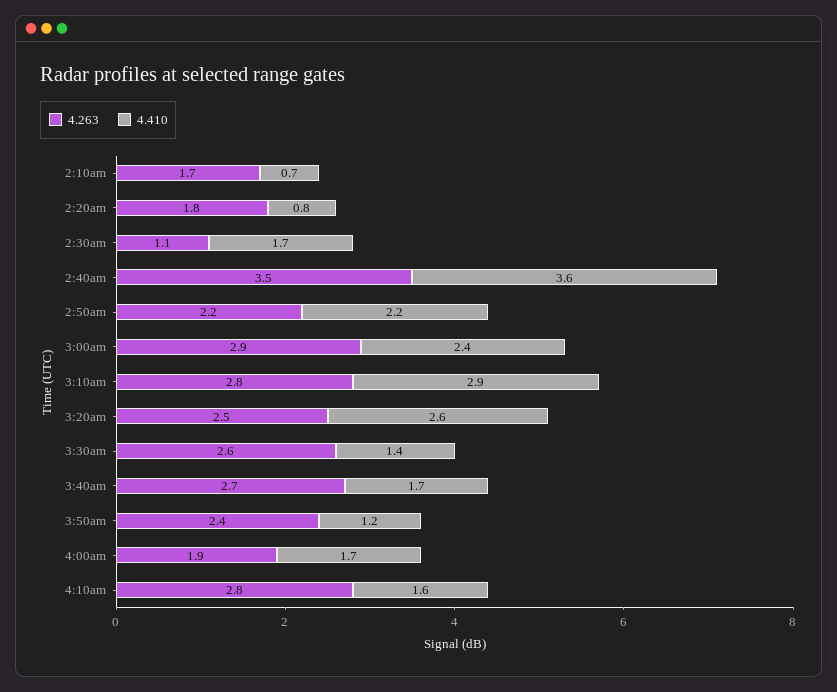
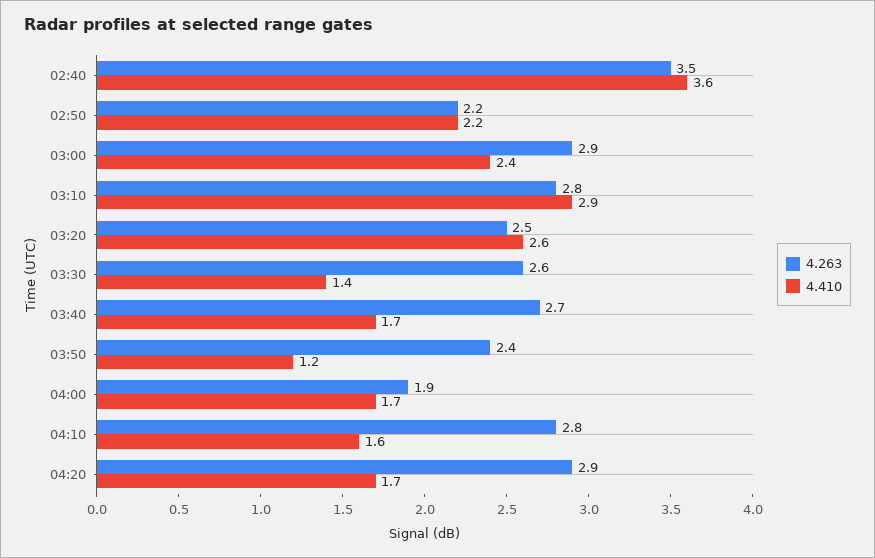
4.263, 2:10am: 1.7 -> none
4.410, 2:10am: 0.7 -> none
4.263, 2:20am: 1.8 -> none
4.410, 2:20am: 0.8 -> none
4.263, 2:30am: 1.1 -> none
4.410, 2:30am: 1.7 -> none
4.263, 04:20: none -> 2.9
4.410, 04:20: none -> 1.7

